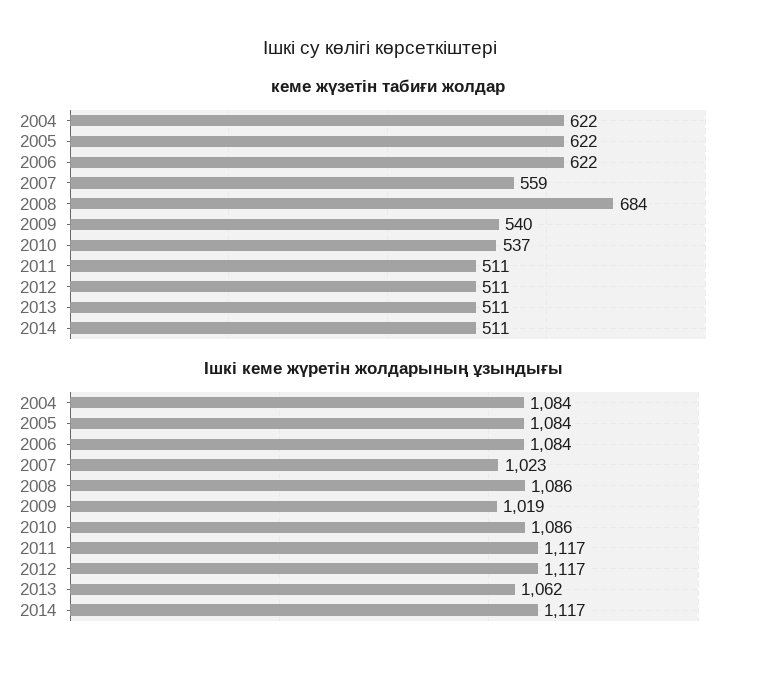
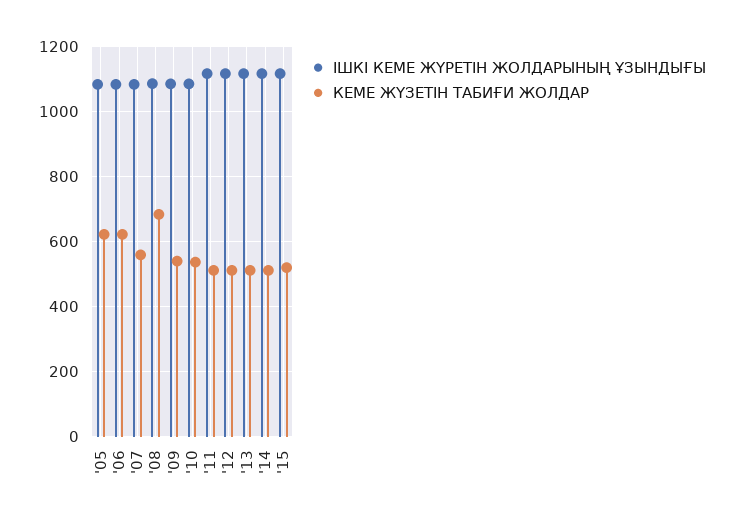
кеме жүзетін табиғи жолдар, 2004: 622 -> none
Ішкі кеме жүретін жолдарының ұзындығы, 2004: 1084 -> none
Ішкі кеме жүретін жолдарының ұзындығы, 2007: 1023 -> 1080
Ішкі кеме жүретін жолдарының ұзындығы, 2009: 1019 -> 1080
Ішкі кеме жүретін жолдарының ұзындығы, 2013: 1062 -> 1120
Ішкі кеме жүретін жолдарының ұзындығы, '15: none -> 1120
кеме жүзетін табиғи жолдар, '15: none -> 520

